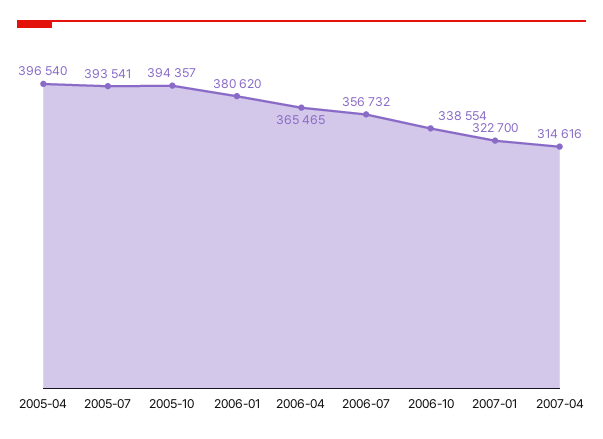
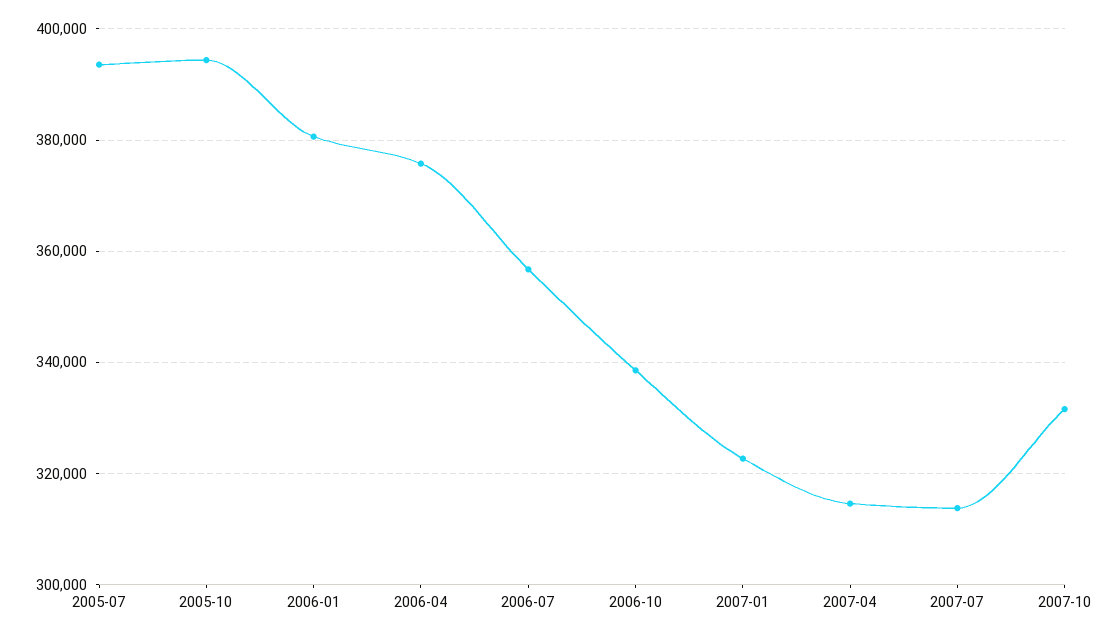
2005-04: 396540 -> none
2006-04: 365465 -> 376000
2007-07: none -> 314000
2007-10: none -> 332000

